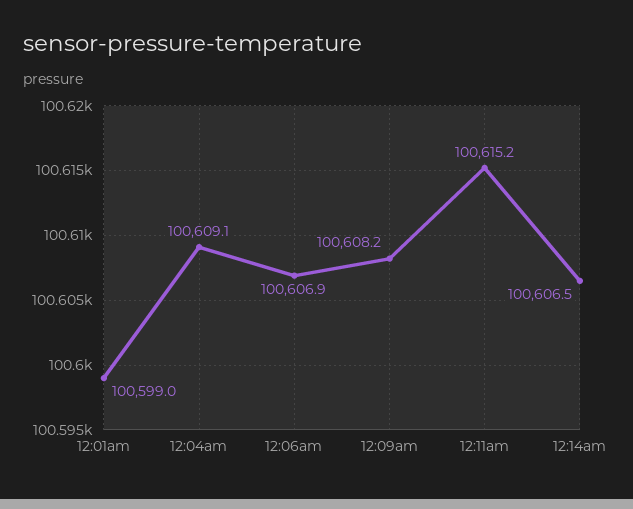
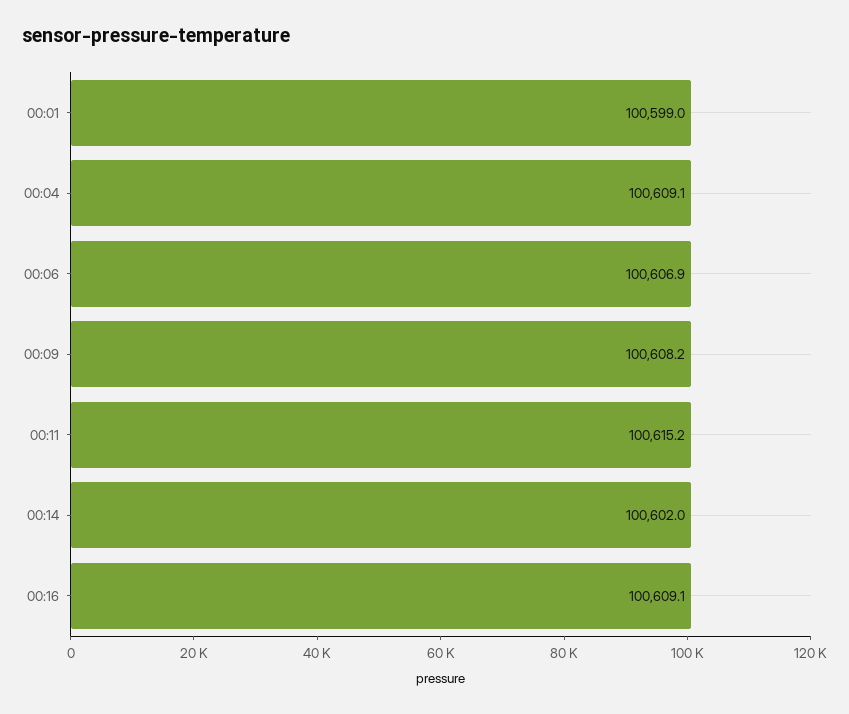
12:14am: 100606.5 -> 100602
00:16: none -> 100609.1

